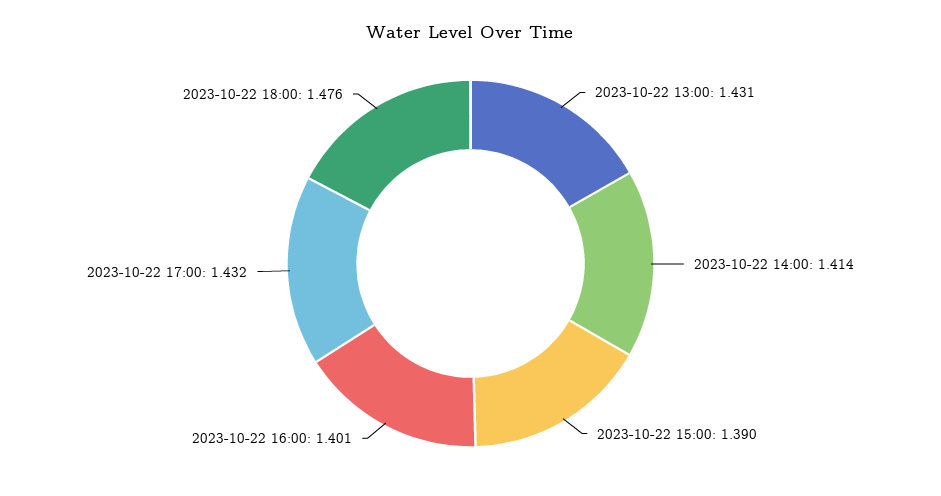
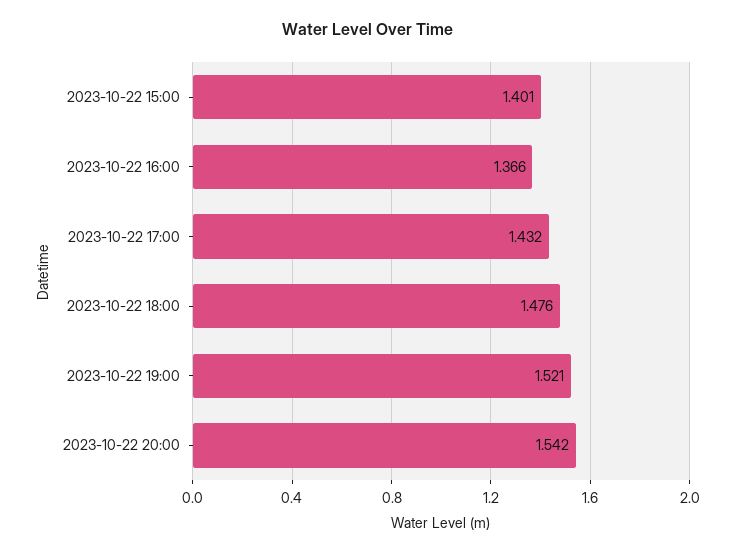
2023-10-22 13:00: 1.431 -> none
2023-10-22 14:00: 1.414 -> none
2023-10-22 15:00: 1.39 -> 1.401
2023-10-22 16:00: 1.401 -> 1.366
2023-10-22 19:00: none -> 1.521
2023-10-22 20:00: none -> 1.542

